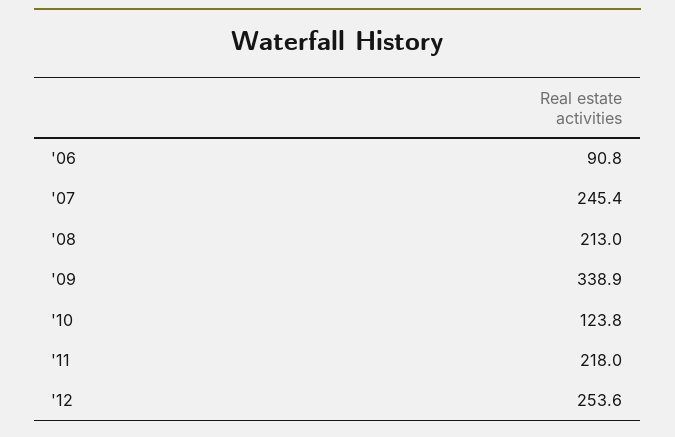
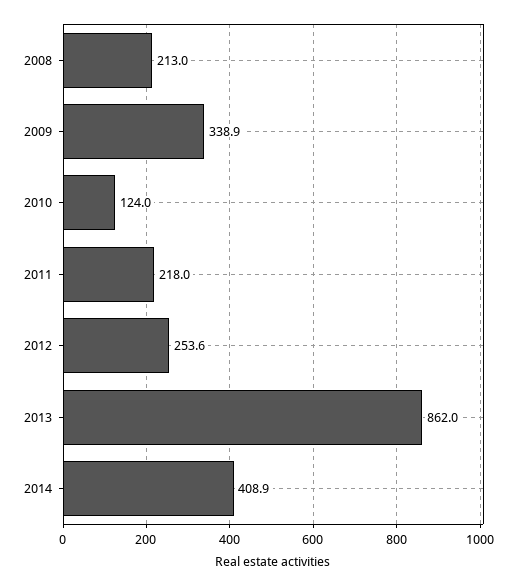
'06: 90.8 -> none
'07: 245.4 -> none
'10: 123.8 -> 124
2013: none -> 862
2014: none -> 408.9

